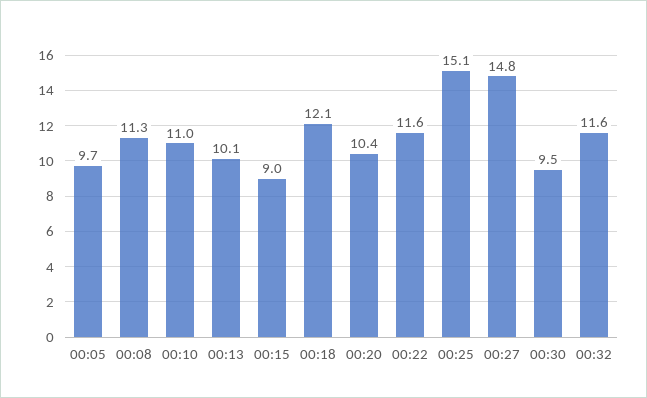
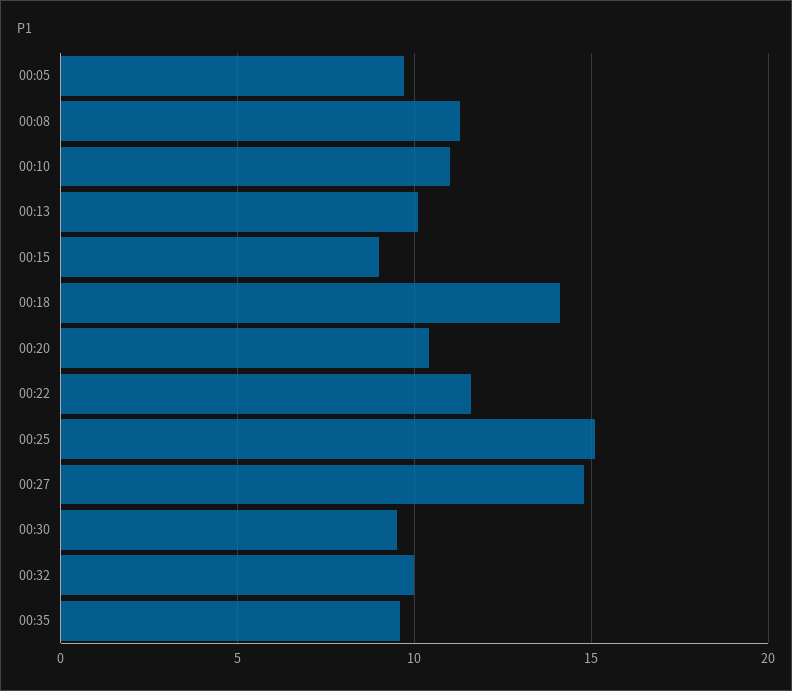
00:18: 12.1 -> 14
00:32: 11.6 -> 10
00:35: none -> 9.5

